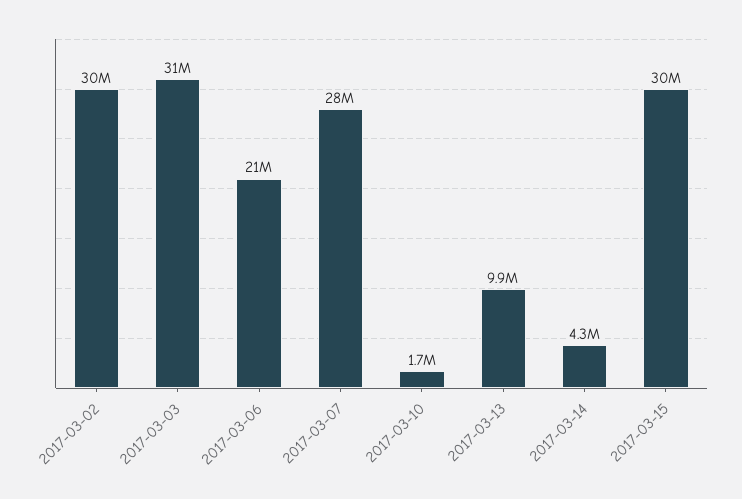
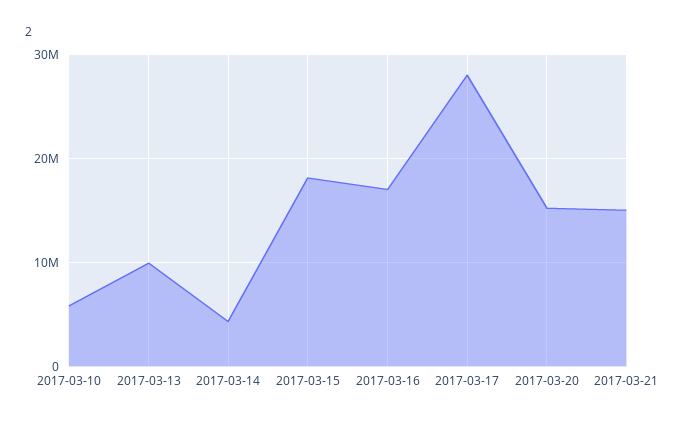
2017-03-02: 30000000 -> none
2017-03-03: 31000000 -> none
2017-03-06: 21000000 -> none
2017-03-07: 28000000 -> none
2017-03-10: 1700000 -> 6000000
2017-03-15: 30000000 -> 18000000
2017-03-16: none -> 17000000
2017-03-17: none -> 28000000
2017-03-20: none -> 15000000
2017-03-21: none -> 15000000

